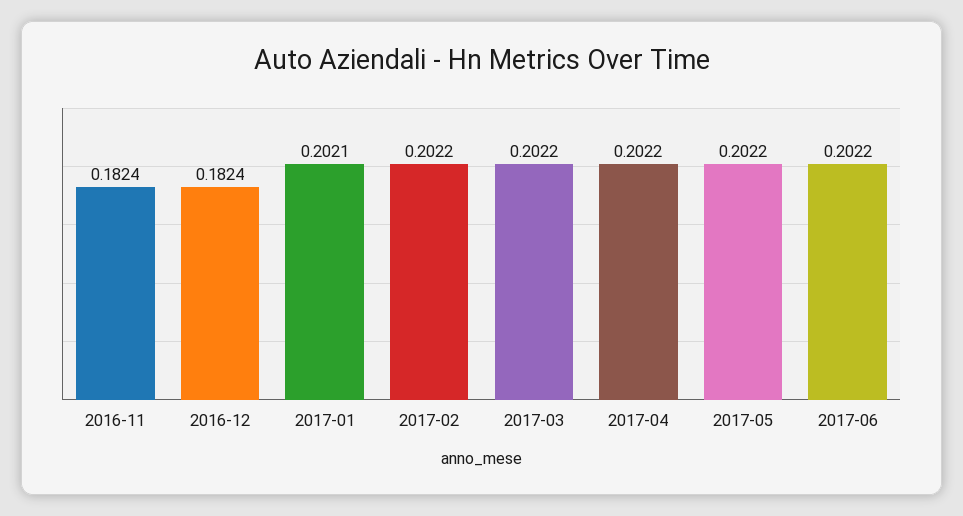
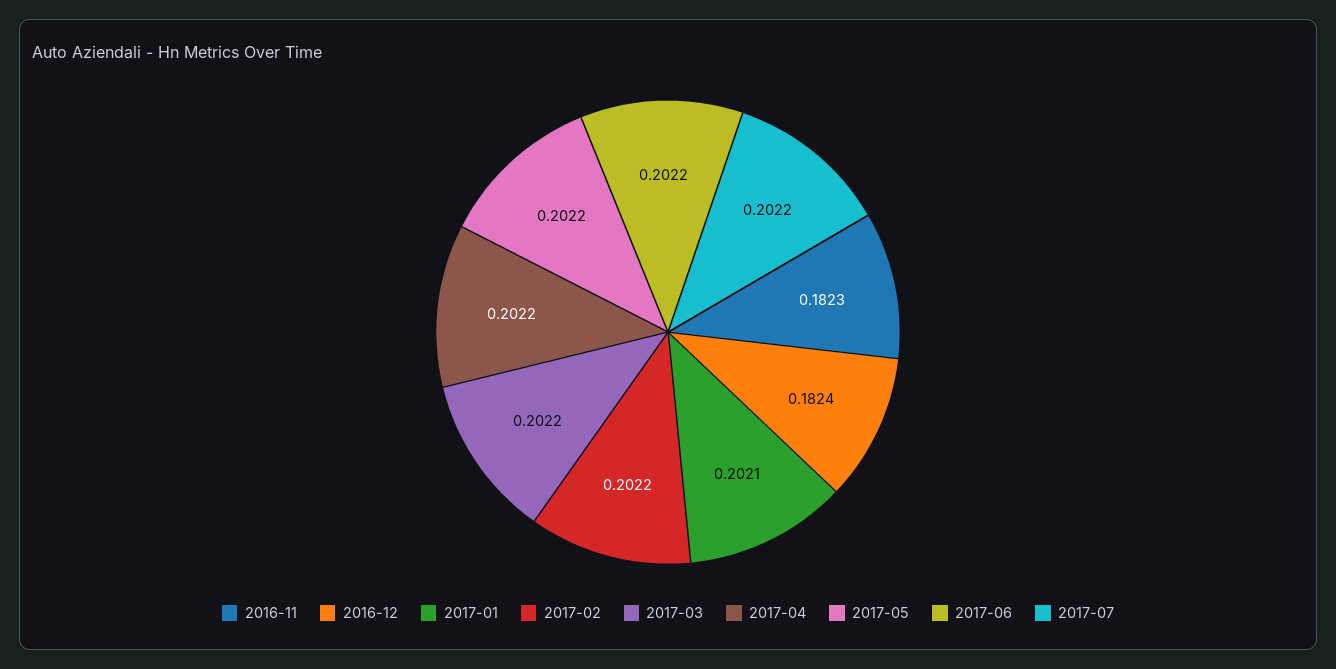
2016-11: 0.1824 -> 0.1823
2017-07: none -> 0.2022

